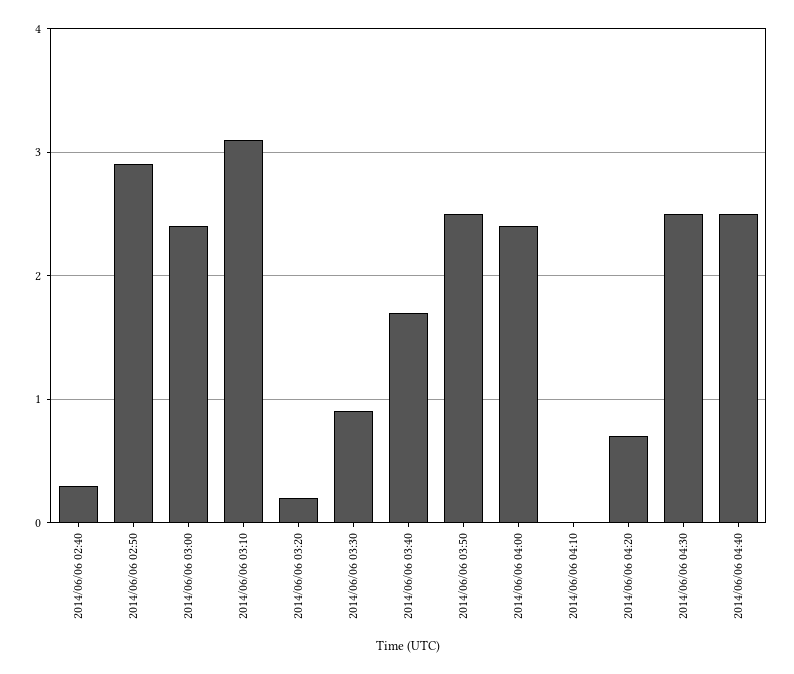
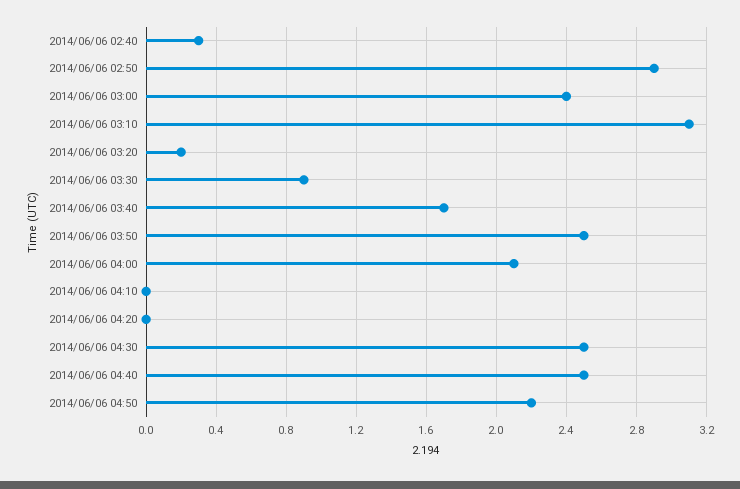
2014/06/06 04:00: 2.4 -> 2.1
2014/06/06 04:20: 0.7 -> 0
2014/06/06 04:50: none -> 2.2

